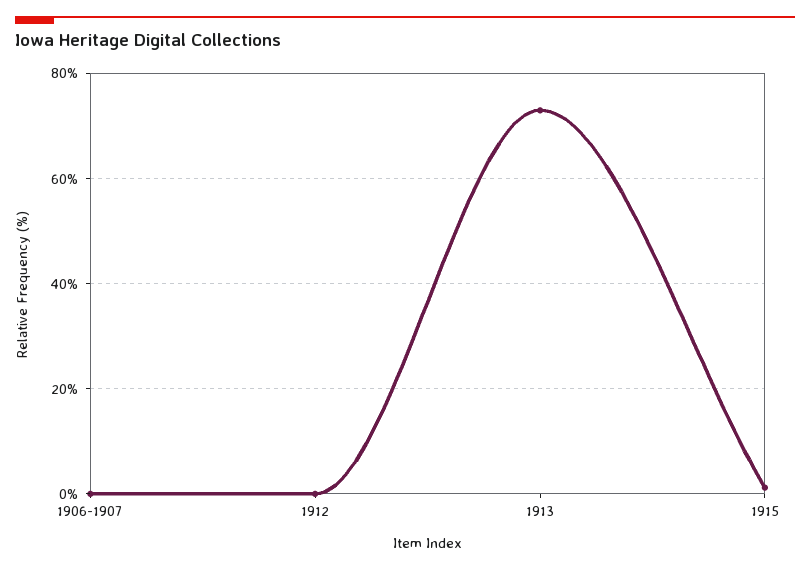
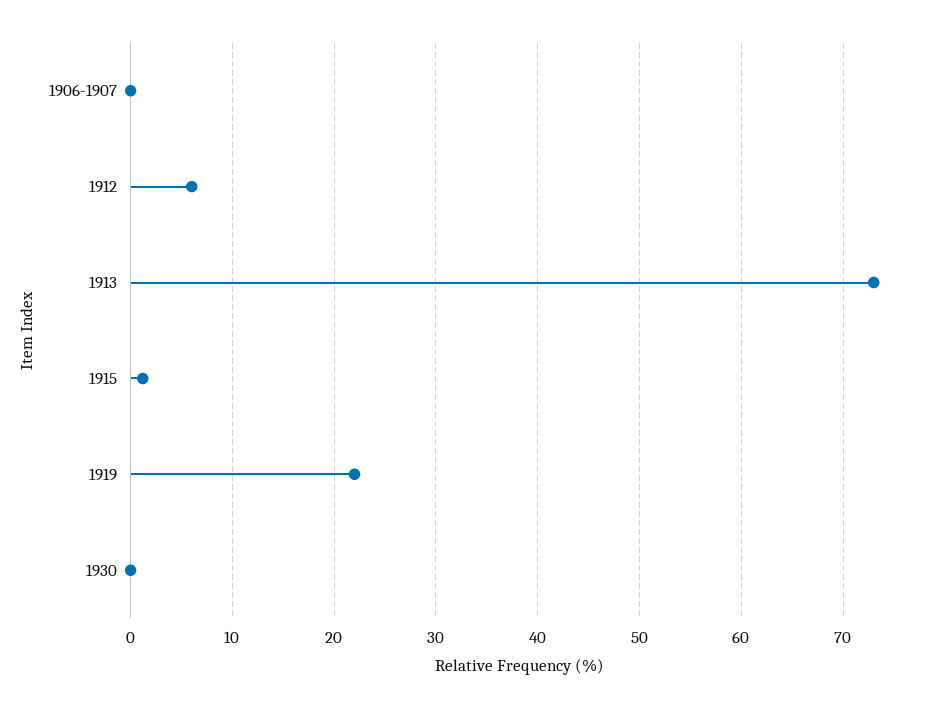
1912: 0 -> 6
1919: none -> 22
1930: none -> 0

